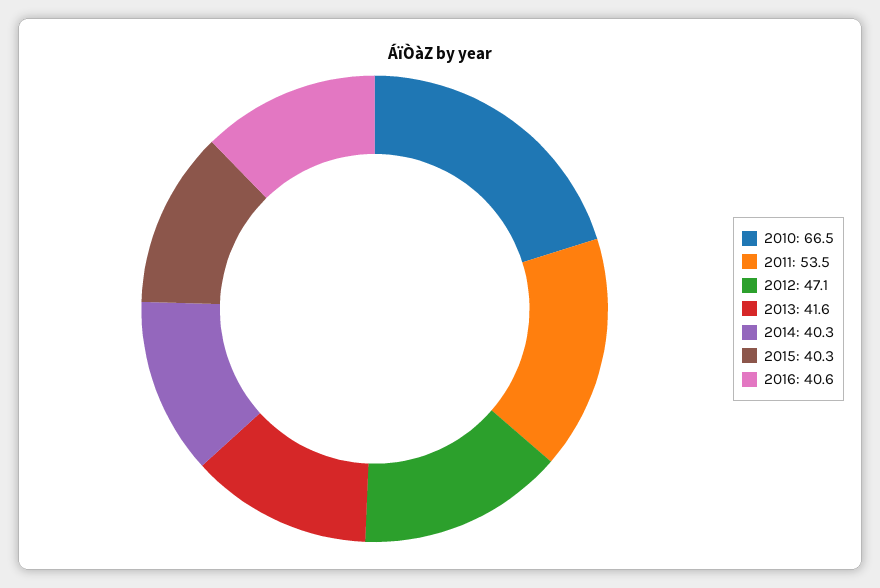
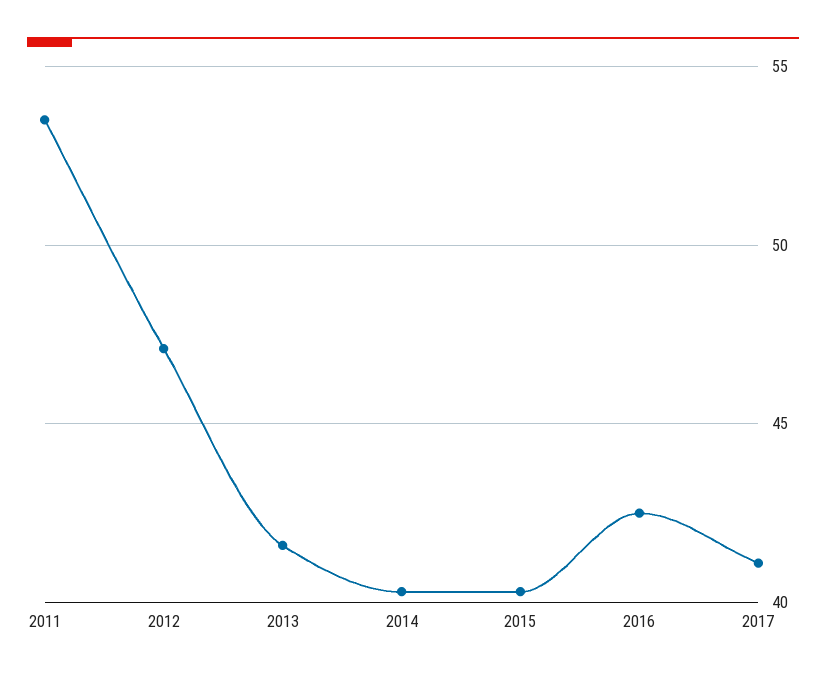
2010: 66.5 -> none
2016: 40.6 -> 42.5
2017: none -> 41

